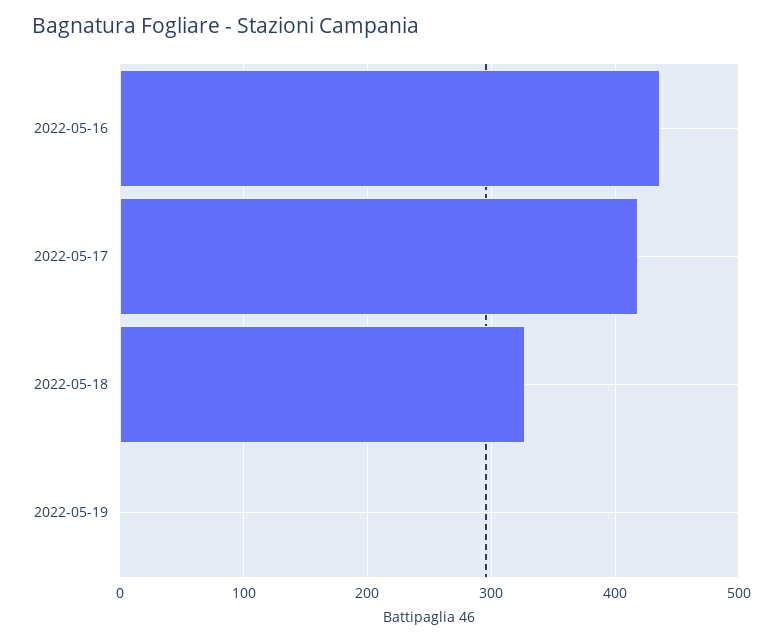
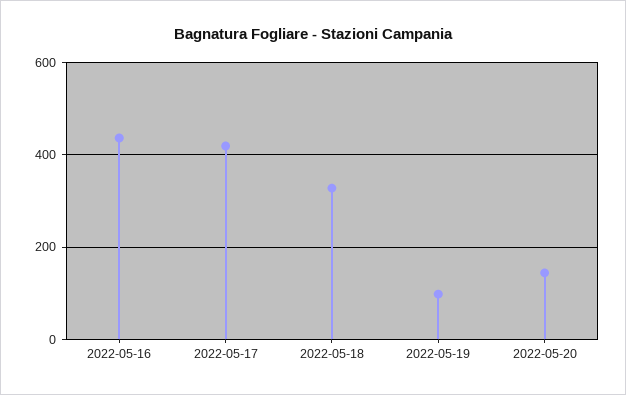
2022-05-19: 0 -> 100
2022-05-20: none -> 140

